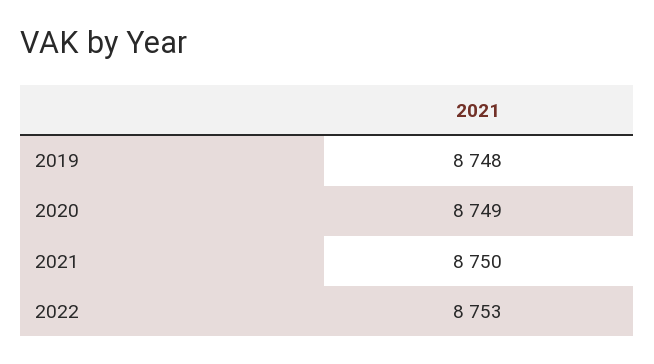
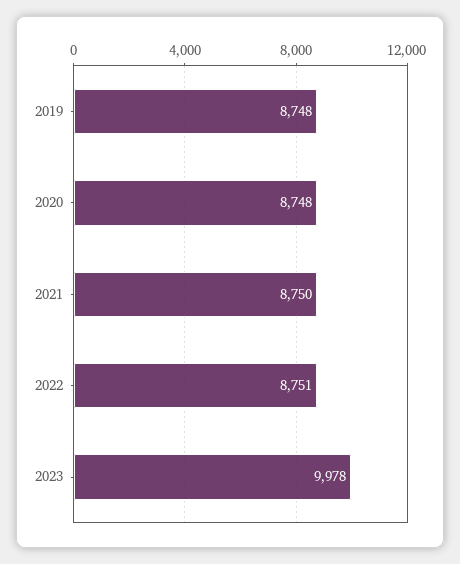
2020: 8749 -> 8748
2022: 8753 -> 8751
2023: none -> 9978

